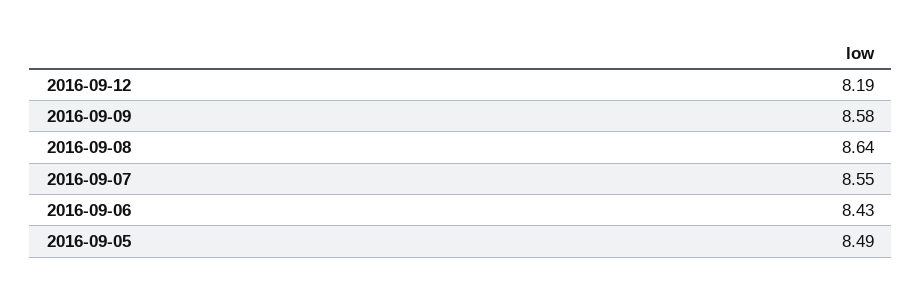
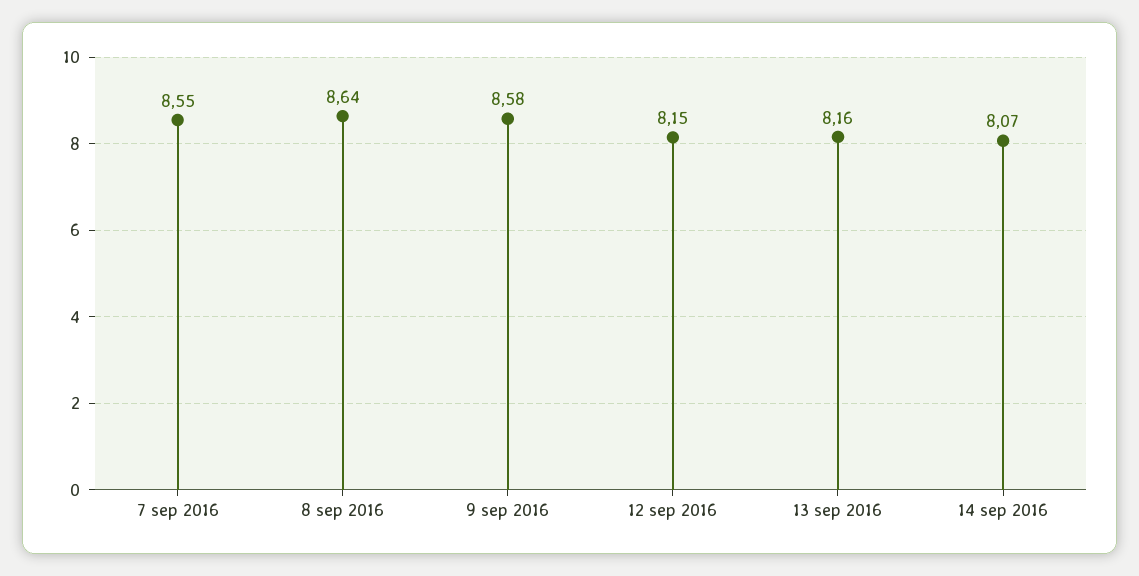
2016-09-12: 8.19 -> 8.15
2016-09-06: 8.43 -> none
2016-09-05: 8.49 -> none
13 sep 2016: none -> 8.16
14 sep 2016: none -> 8.07

